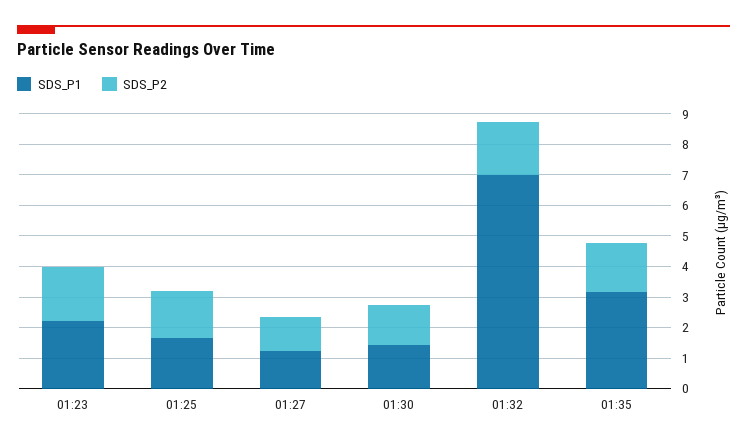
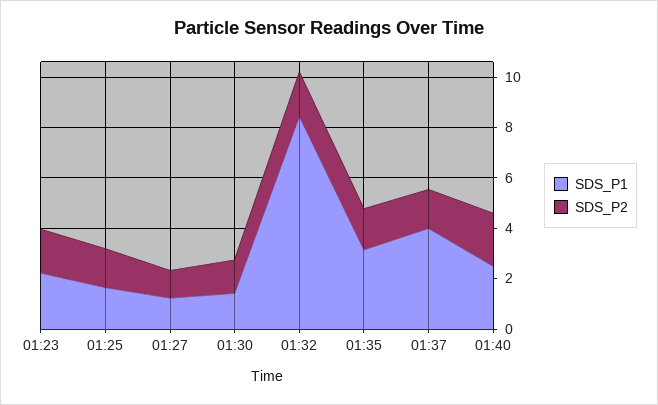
SDS_P1, 01:32: 7 -> 8.5
SDS_P1, 01:37: none -> 4
SDS_P2, 01:37: none -> 1.5
SDS_P1, 01:40: none -> 2.5
SDS_P2, 01:40: none -> 2

